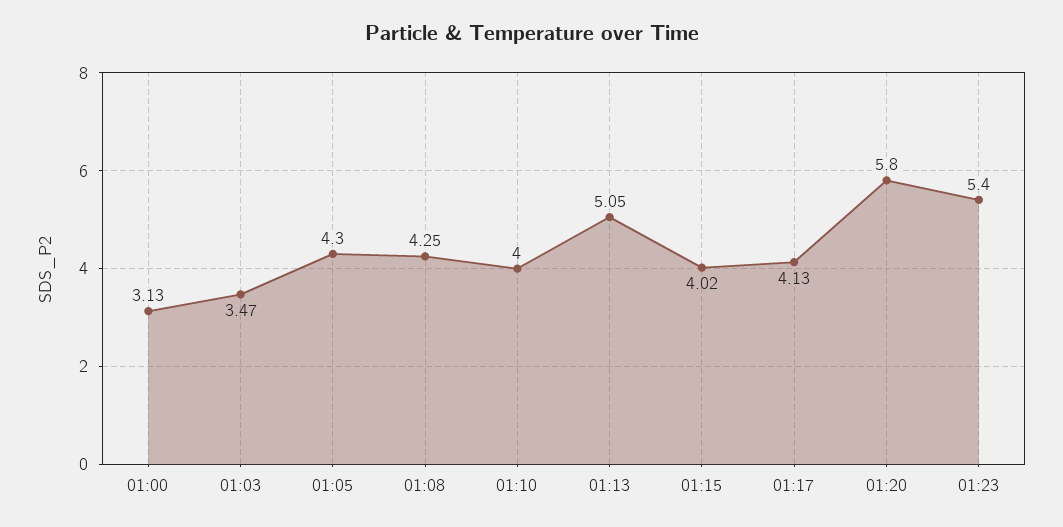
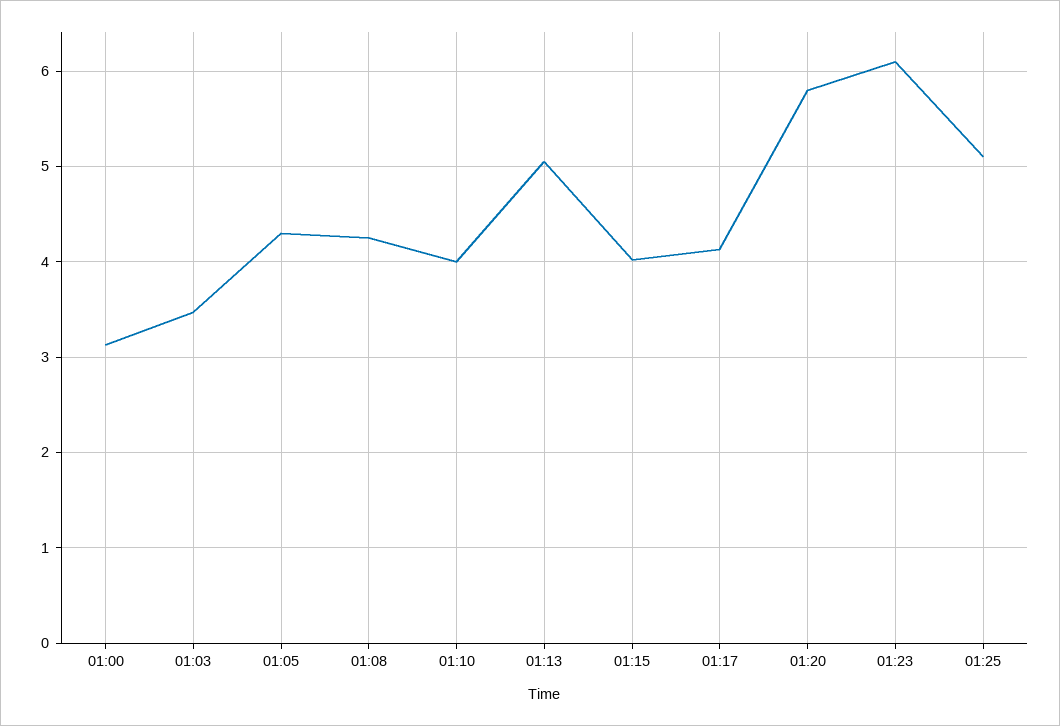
01:23: 5.4 -> 6.1
01:25: none -> 5.1

